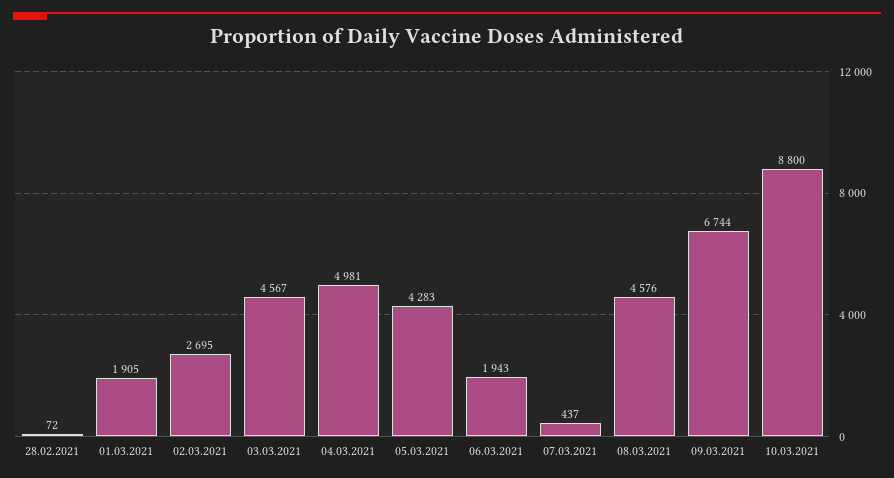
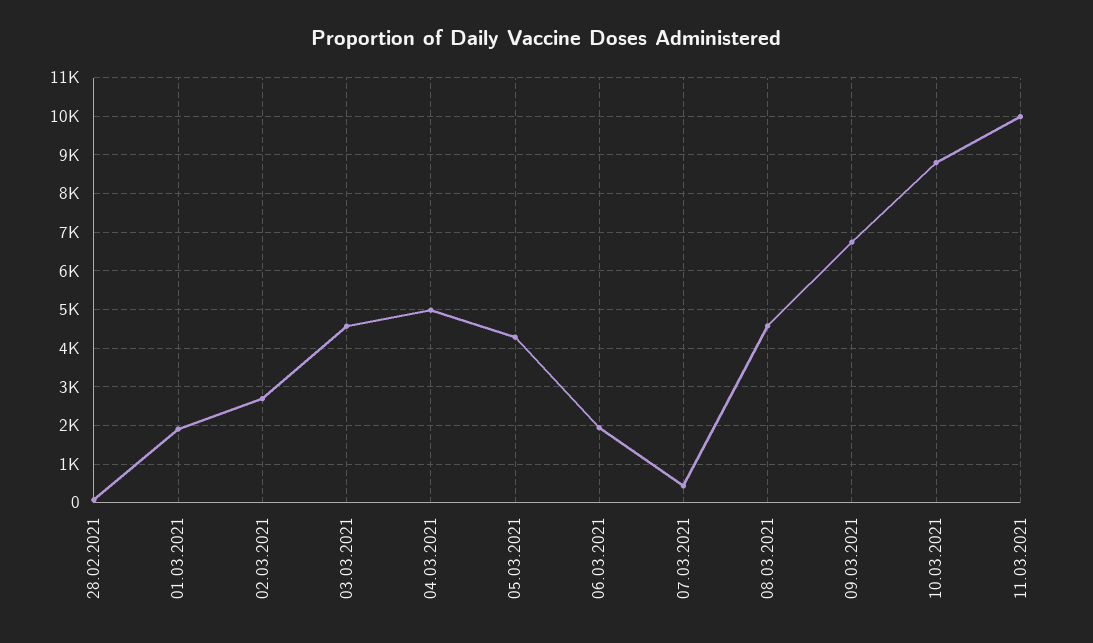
11.03.2021: none -> 10000

